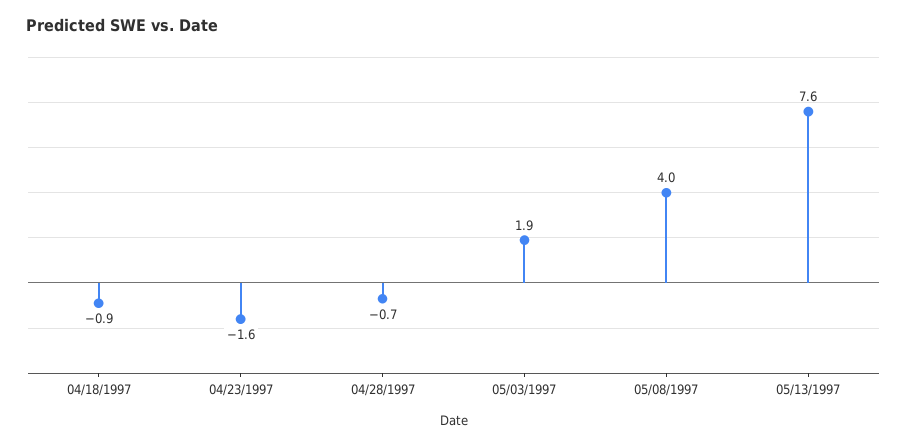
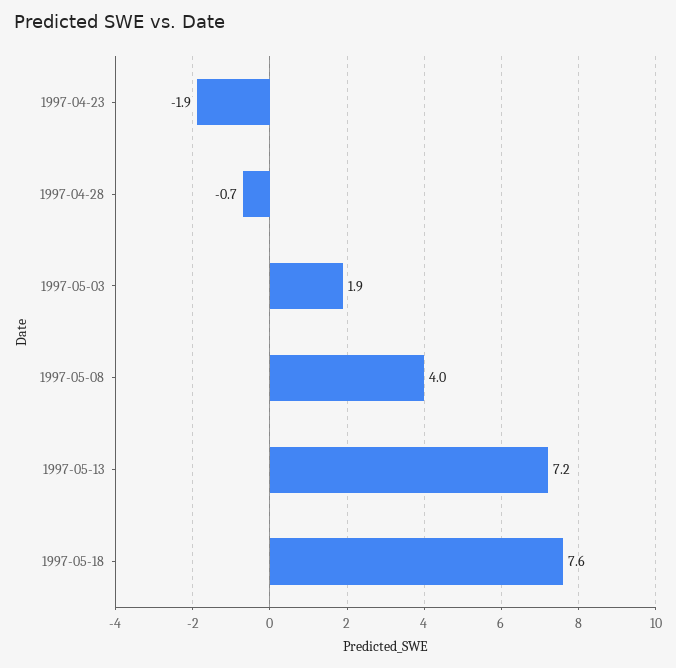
04/18/1997: -0.9 -> none
04/23/1997: -1.6 -> -1.9
05/13/1997: 7.6 -> 7.2
1997-05-18: none -> 7.6

